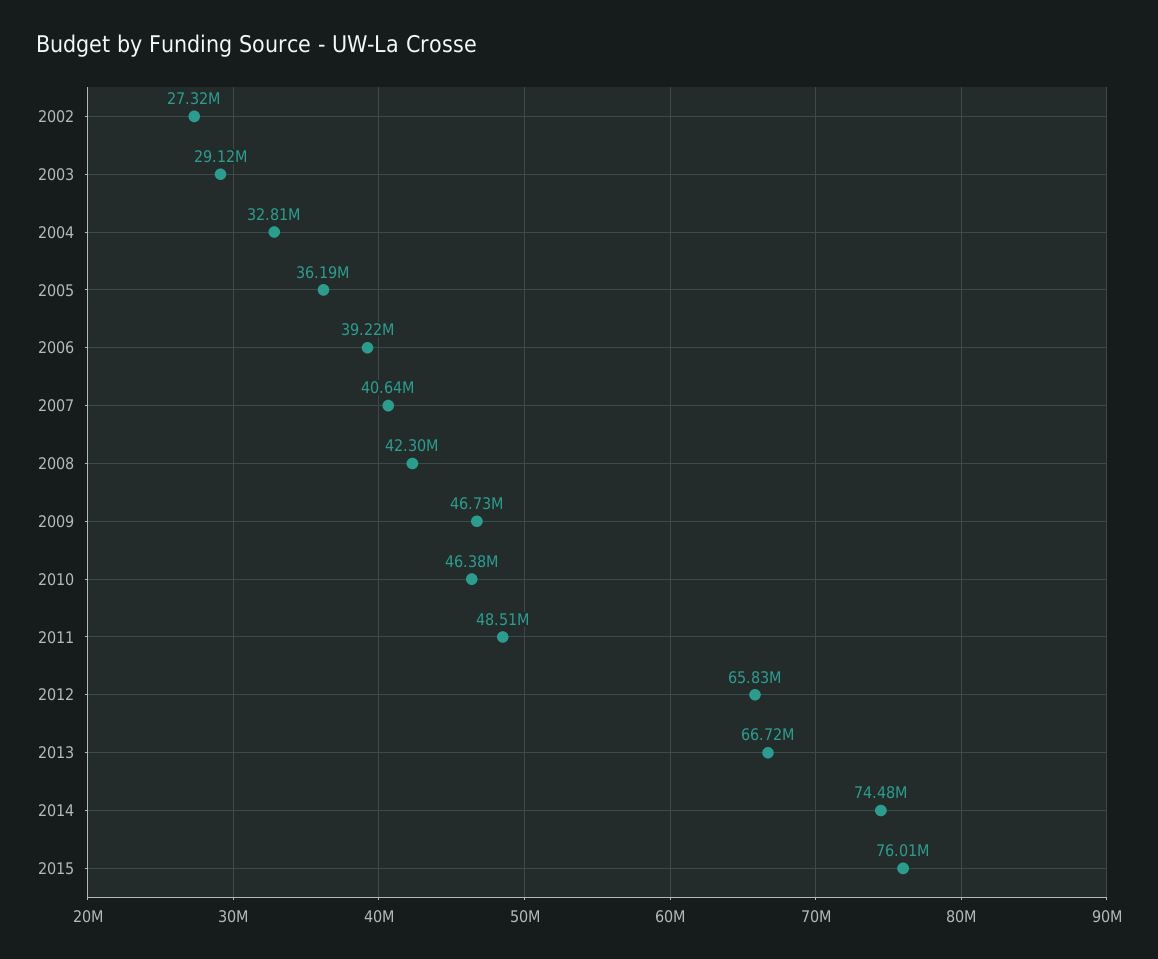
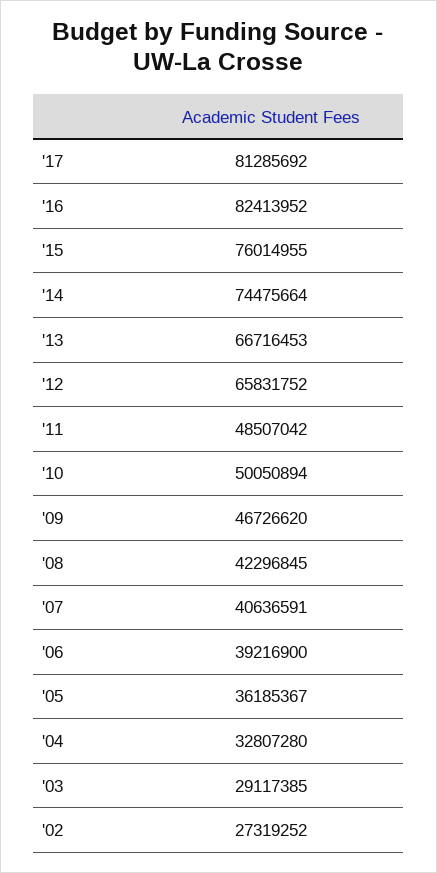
2010: 46380000 -> 50050894
'17: none -> 81285692
'16: none -> 82413952

